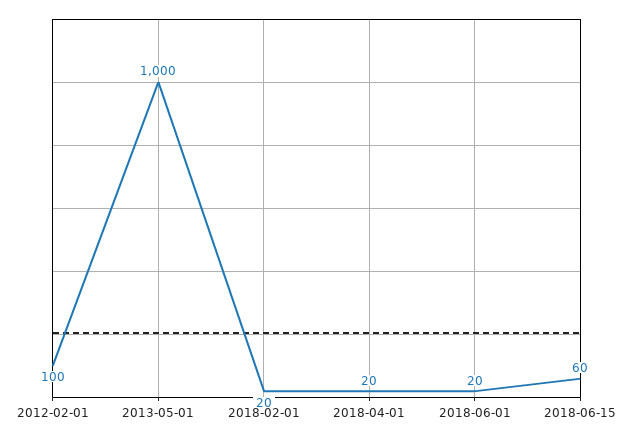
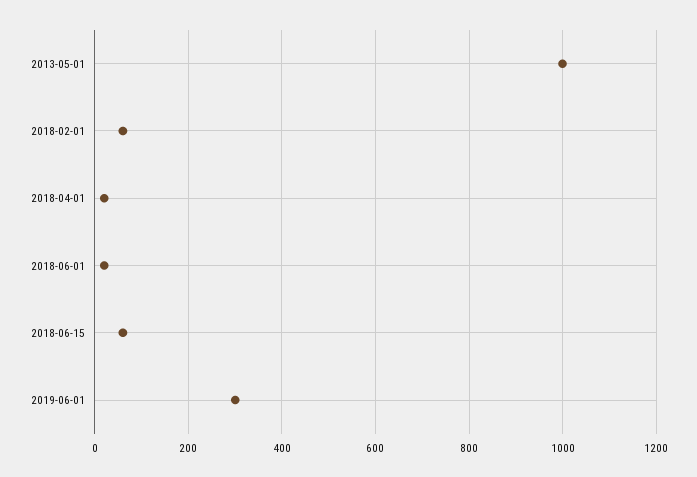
2012-02-01: 100 -> none
2018-02-01: 20 -> 60
2019-06-01: none -> 300

